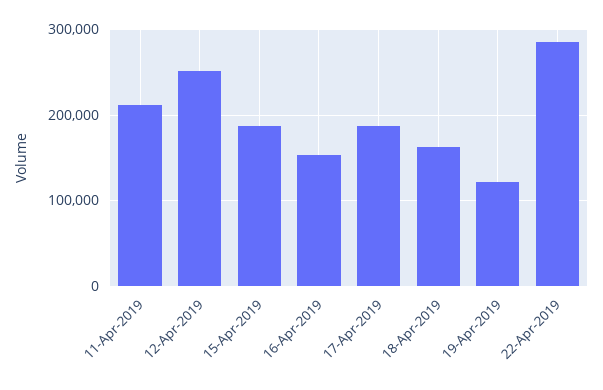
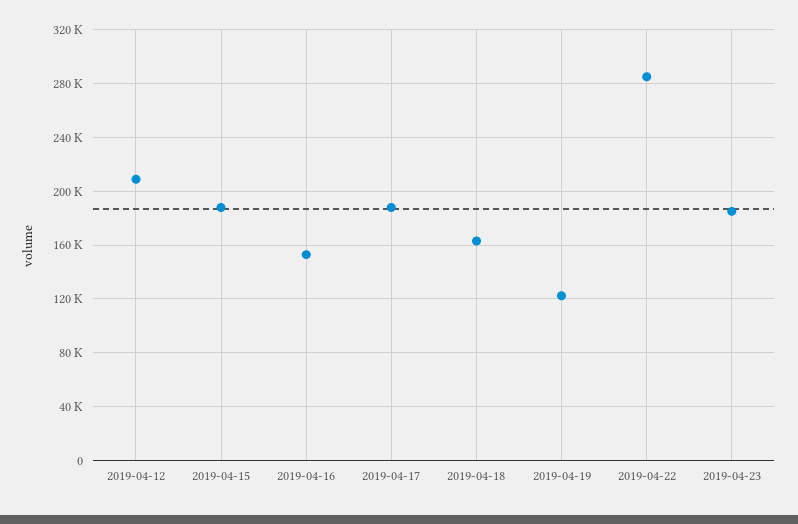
11-Apr-2019: 210000 -> none
12-Apr-2019: 250000 -> 210000
2019-04-23: none -> 185000

